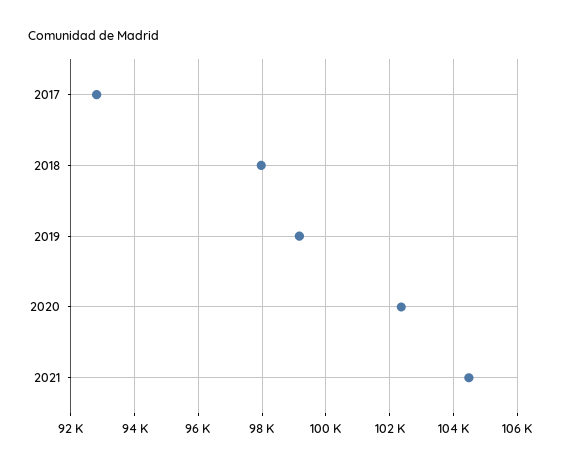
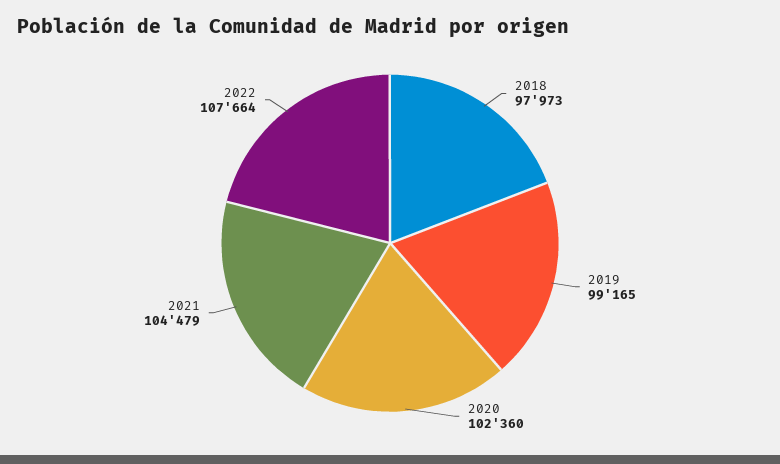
2017: 92800 -> none
2022: none -> 107664

